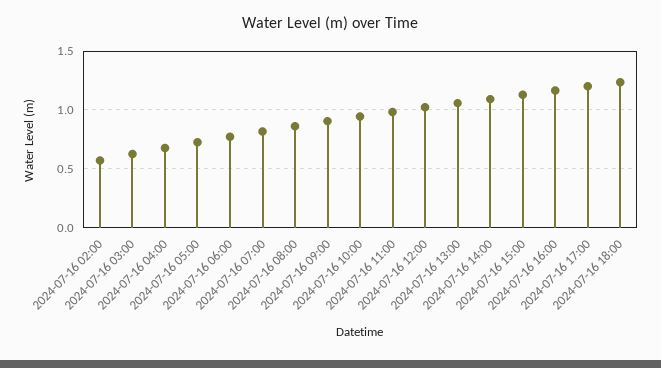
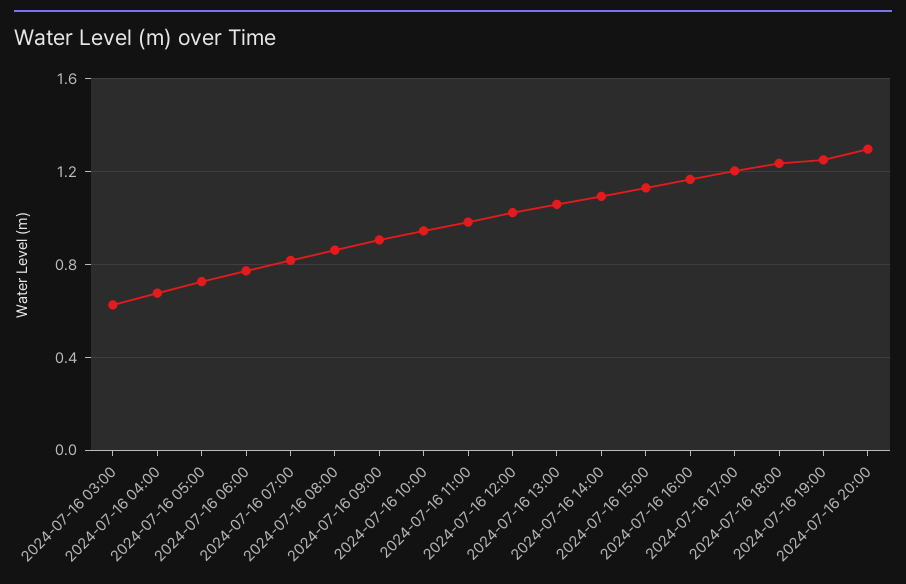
2024-07-16 02:00: 0.6 -> none
2024-07-16 19:00: none -> 1.25
2024-07-16 20:00: none -> 1.3

